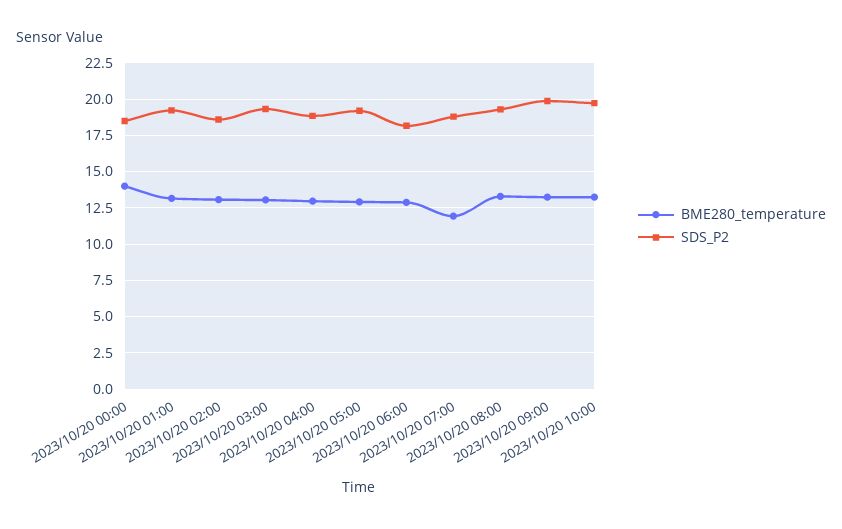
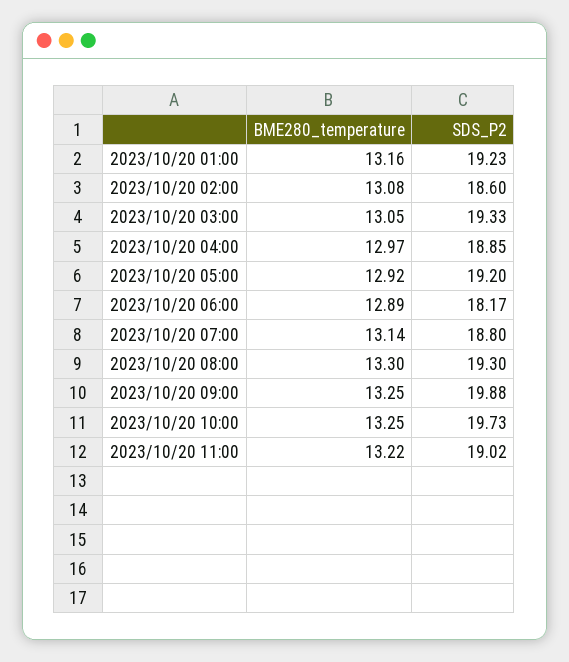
BME280_temperature, 2023/10/20 00:00: 14 -> none
SDS_P2, 2023/10/20 00:00: 18.5 -> none
BME280_temperature, 2023/10/20 07:00: 12 -> 13.14
BME280_temperature, 2023/10/20 11:00: none -> 13.22
SDS_P2, 2023/10/20 11:00: none -> 19.02

